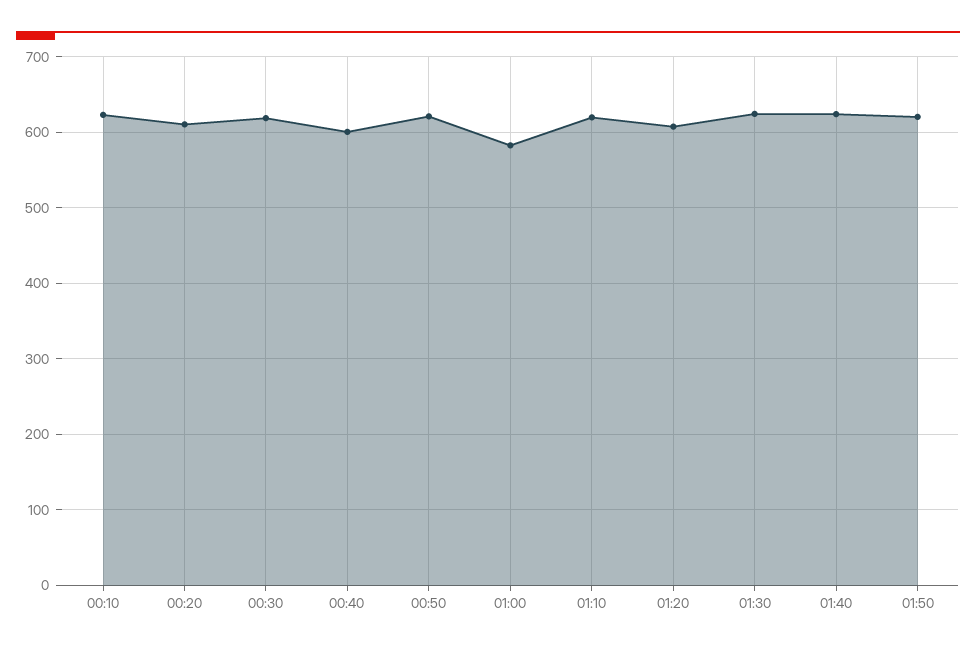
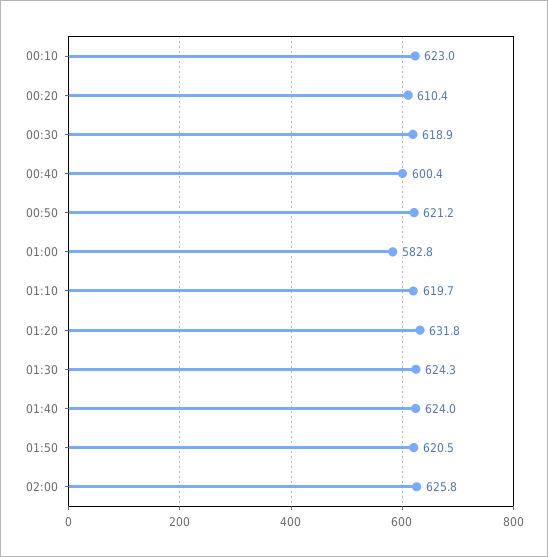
01:20: 610 -> 631.8
02:00: none -> 625.8

